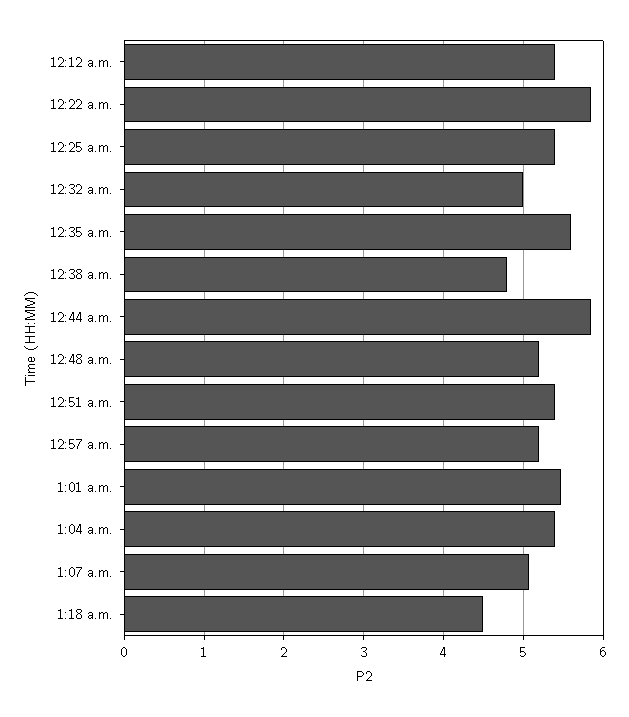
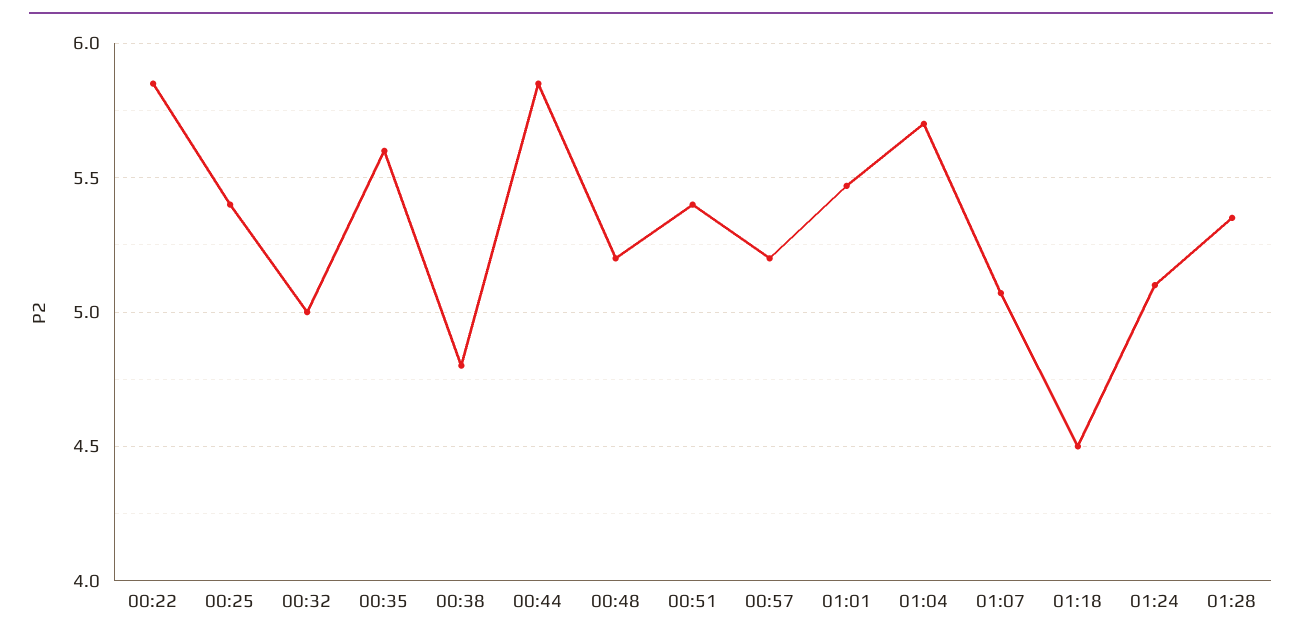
12:12 a.m.: 5.4 -> none
1:04 a.m.: 5.4 -> 5.7
01:24: none -> 5.1
01:28: none -> 5.35

